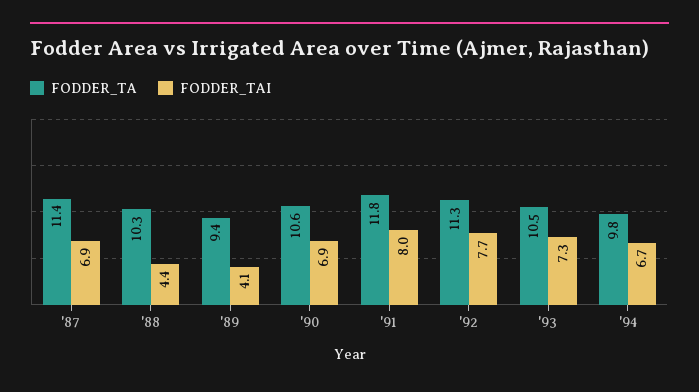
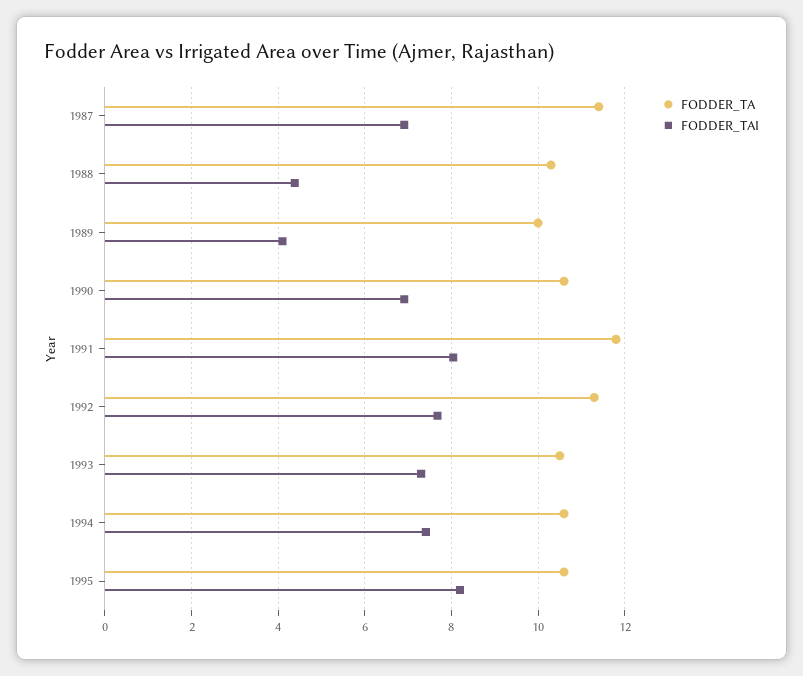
FODDER_TA, '89: 9.4 -> 10
FODDER_TA, '94: 9.8 -> 10.6
FODDER_TAI, '94: 6.7 -> 7.4
FODDER_TA, 1995: none -> 10.6
FODDER_TAI, 1995: none -> 8.2

